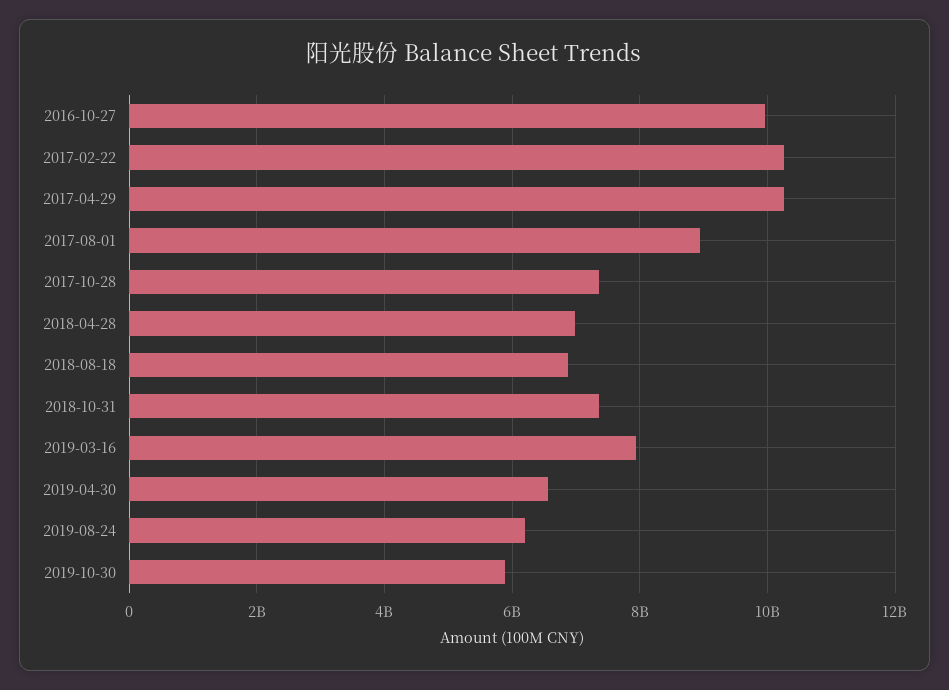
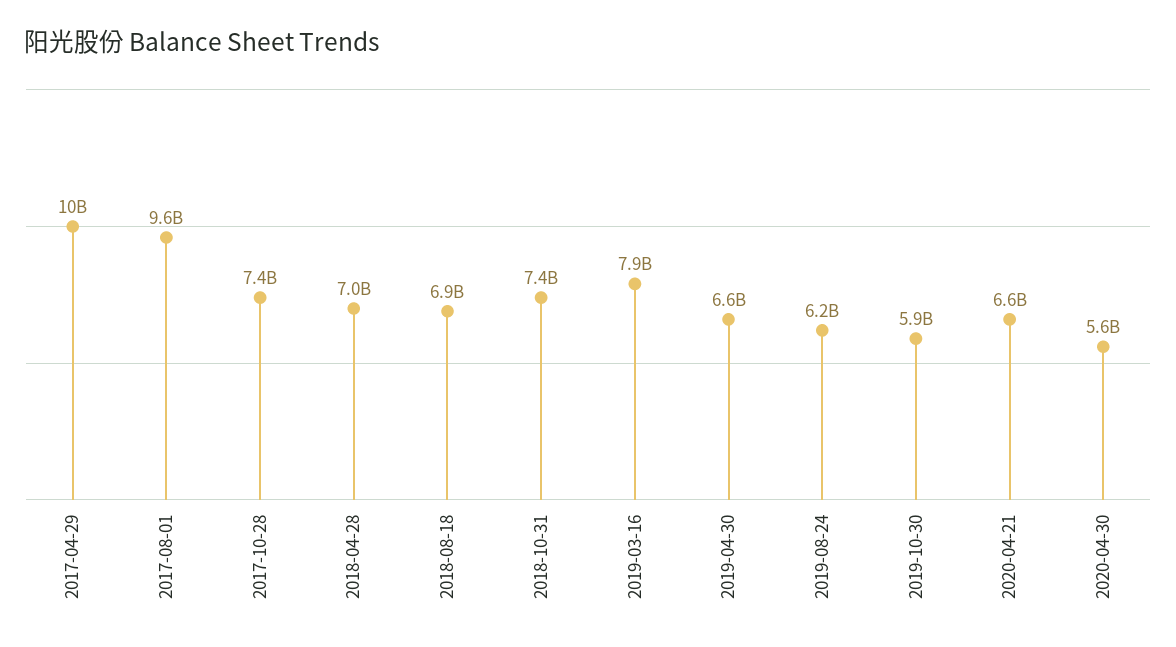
2016-10-27: 10000000000 -> none
2017-02-22: 10200000000 -> none
2017-08-01: 9000000000 -> 9600000000
2020-04-21: none -> 6600000000
2020-04-30: none -> 5600000000

